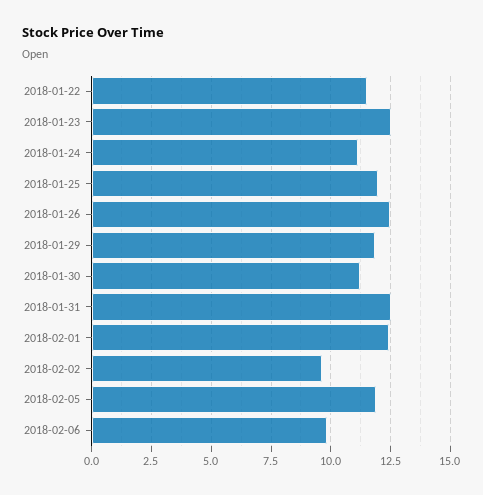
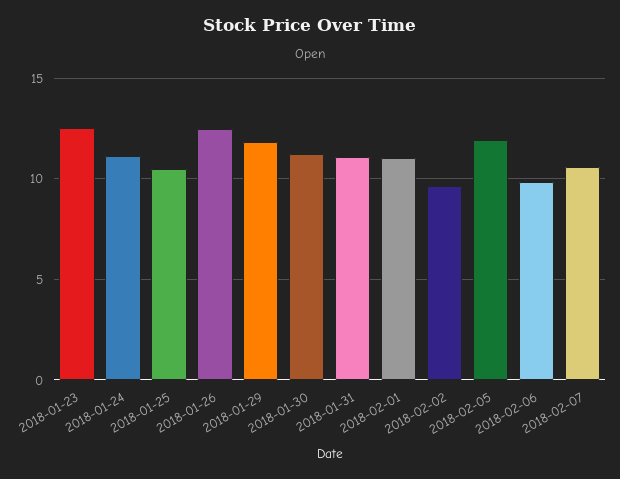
2018-01-22: 11.5 -> none
2018-01-25: 12 -> 10.5
2018-01-31: 12.5 -> 11
2018-02-01: 12.5 -> 11
2018-02-07: none -> 10.5

